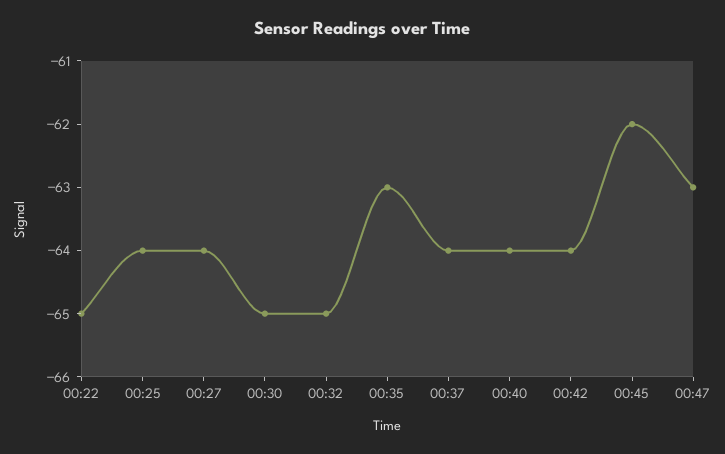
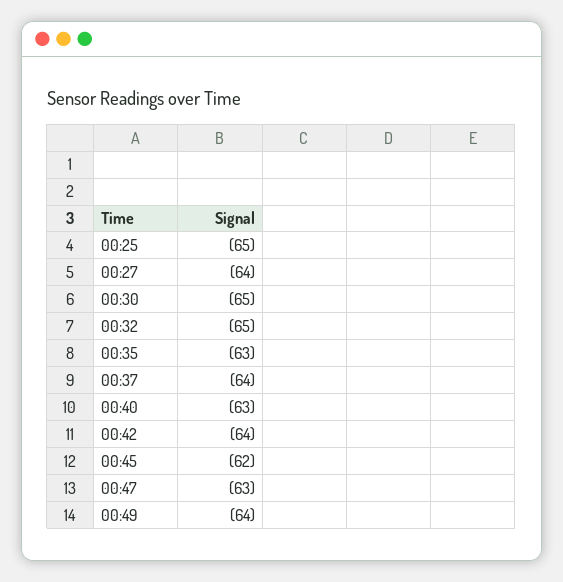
00:22: -65 -> none
00:25: -64 -> -65
00:40: -64 -> -63
00:49: none -> -64

